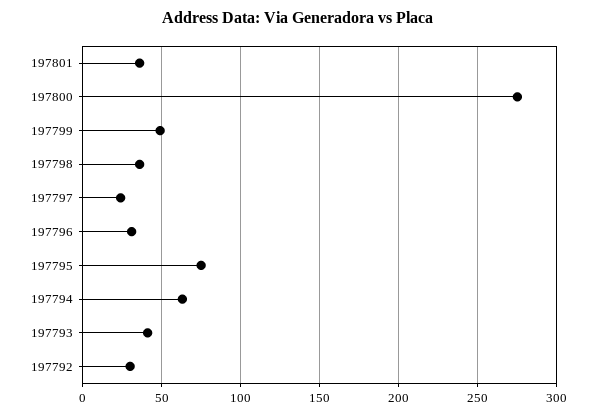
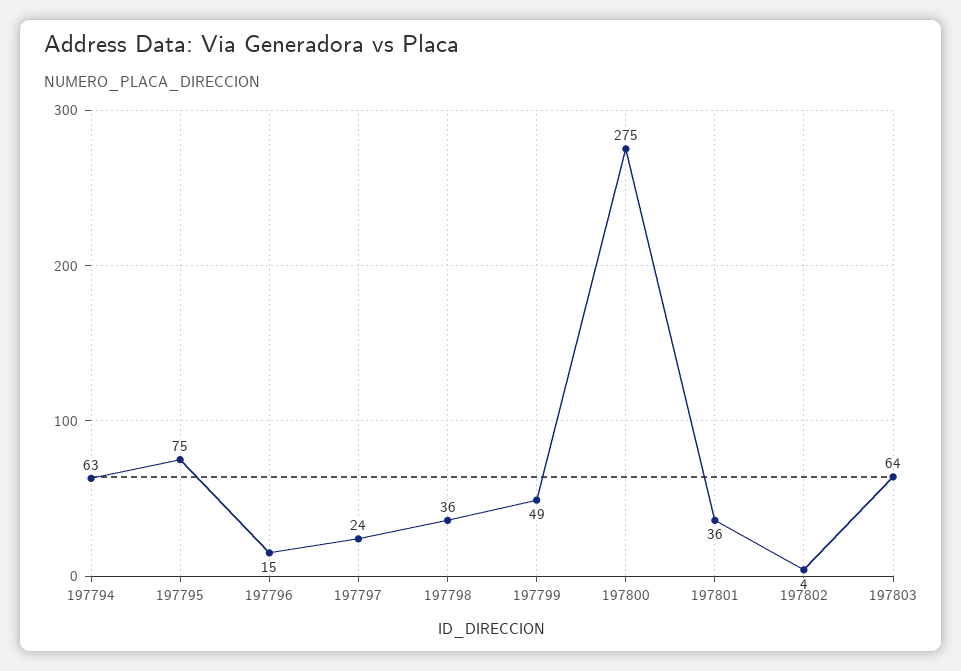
197796: 30 -> 15
197793: 40 -> none
197792: 30 -> none
197802: none -> 4
197803: none -> 64

